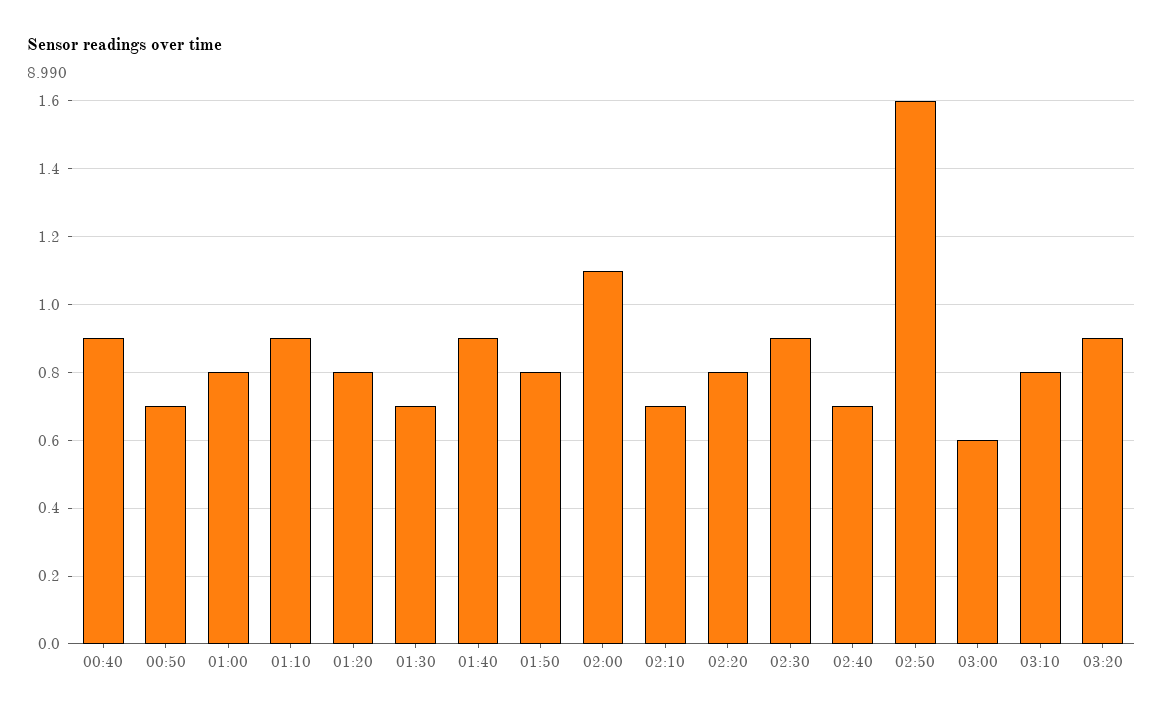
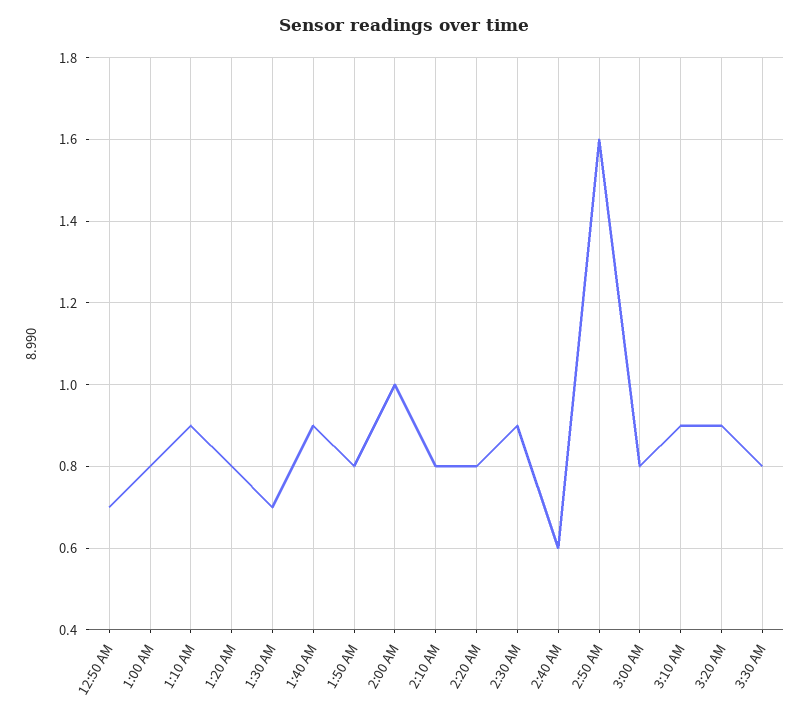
00:40: 0.9 -> none
02:00: 1.1 -> 1
02:10: 0.7 -> 0.8
02:40: 0.7 -> 0.6
03:00: 0.6 -> 0.8
03:10: 0.8 -> 0.9
3:30 AM: none -> 0.8

